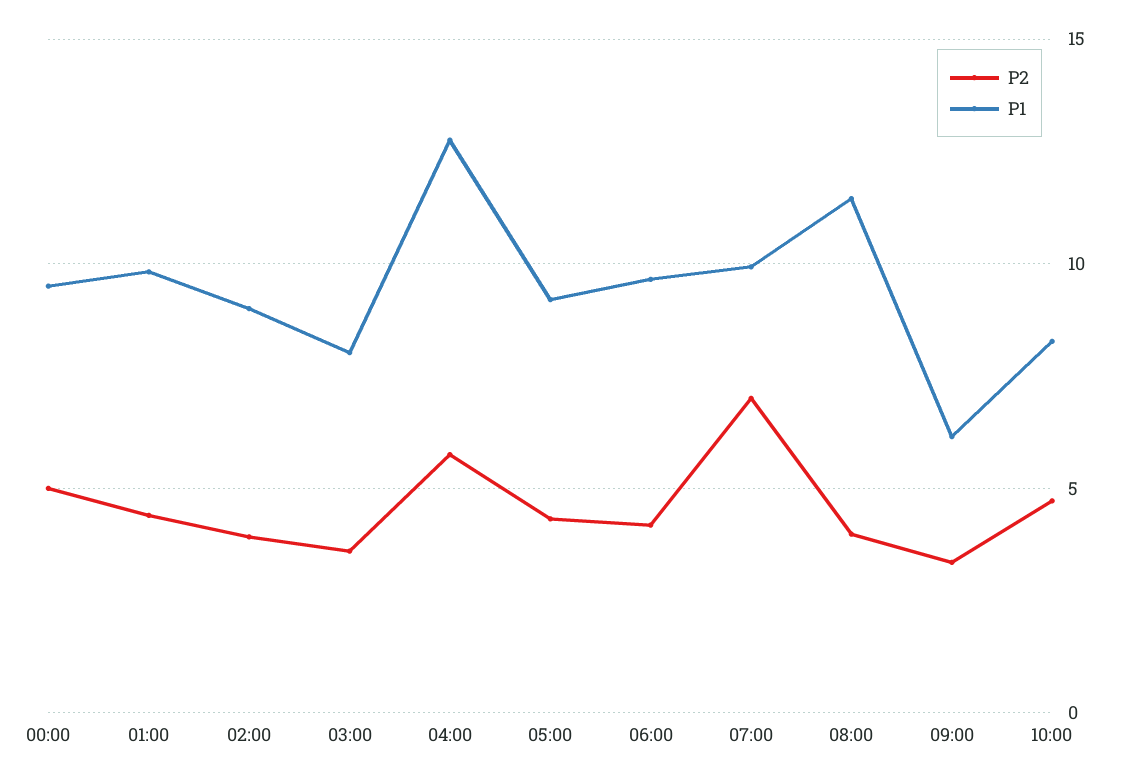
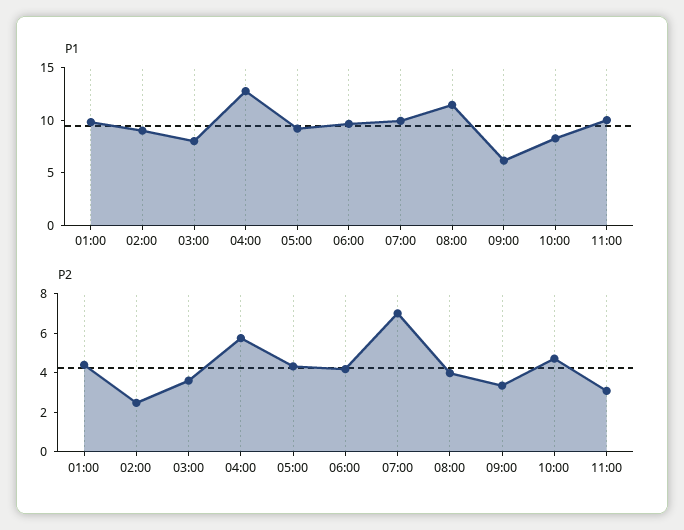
P2, 00:00: 5 -> none
P1, 00:00: 9.5 -> none
P2, 02:00: 4 -> 2.5
P1, 11:00: none -> 10
P2, 11:00: none -> 3

